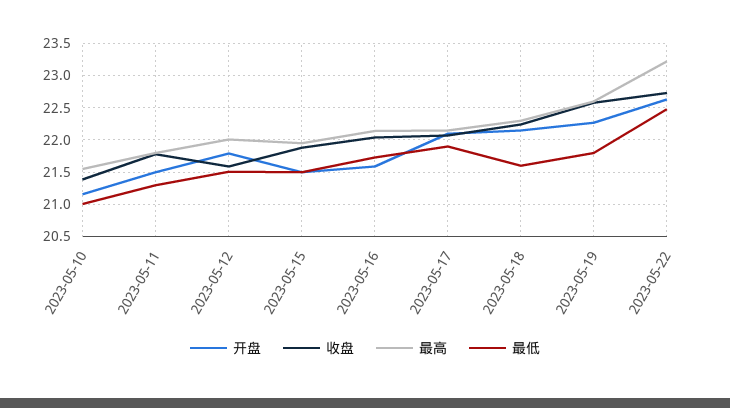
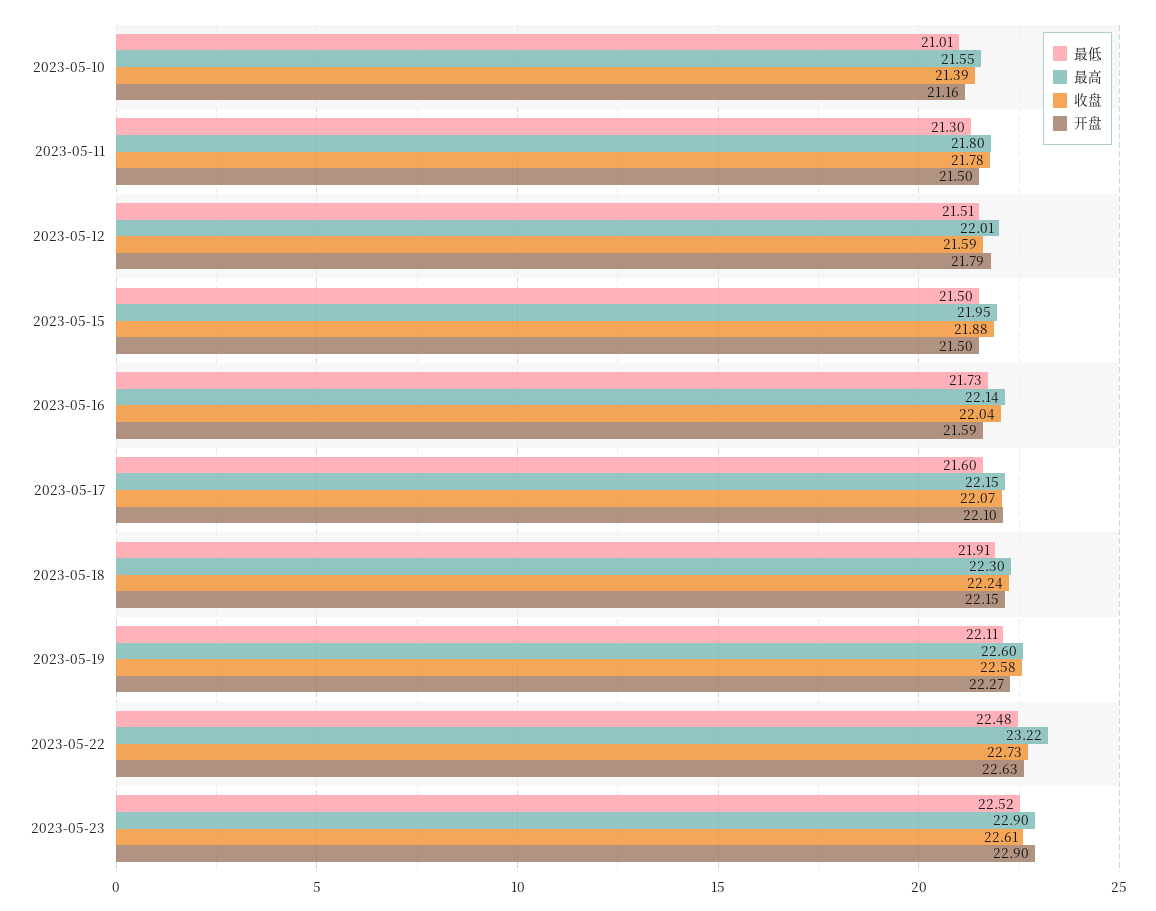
最低, 2023-05-17: 21.9 -> 21.6
最低, 2023-05-18: 21.6 -> 21.91
最低, 2023-05-19: 21.8 -> 22.11
最低, 2023-05-23: none -> 22.52
最高, 2023-05-23: none -> 22.9
收盘, 2023-05-23: none -> 22.61
开盘, 2023-05-23: none -> 22.9

